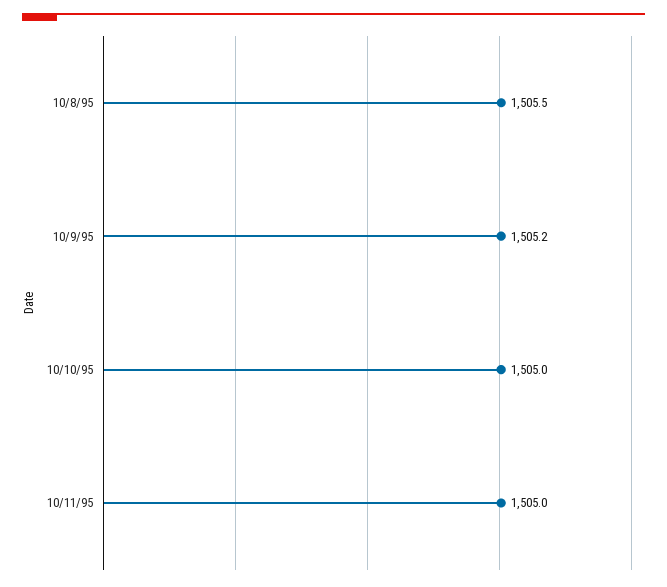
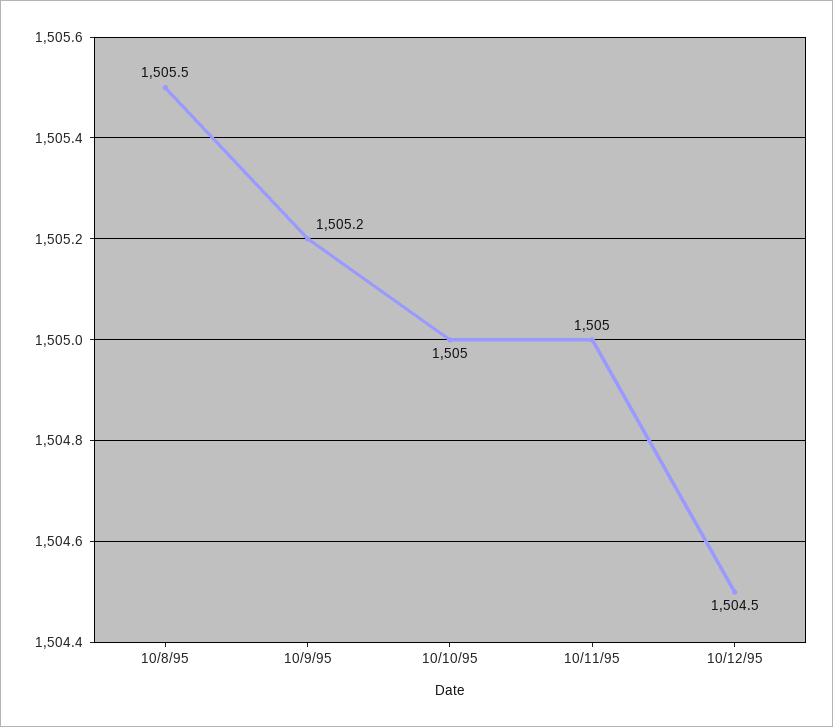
10/12/95: none -> 1504.5

